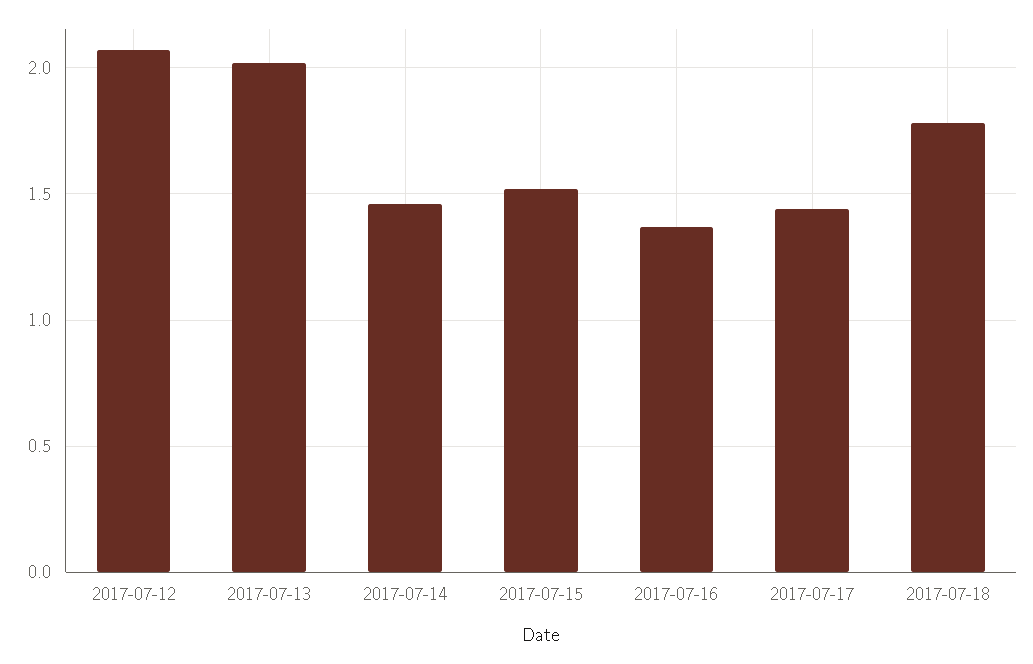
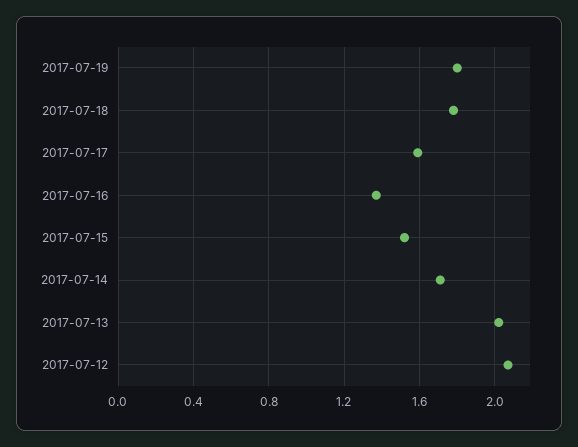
2017-07-14: 1.45 -> 1.7
2017-07-17: 1.45 -> 1.6
2017-07-19: none -> 1.8

